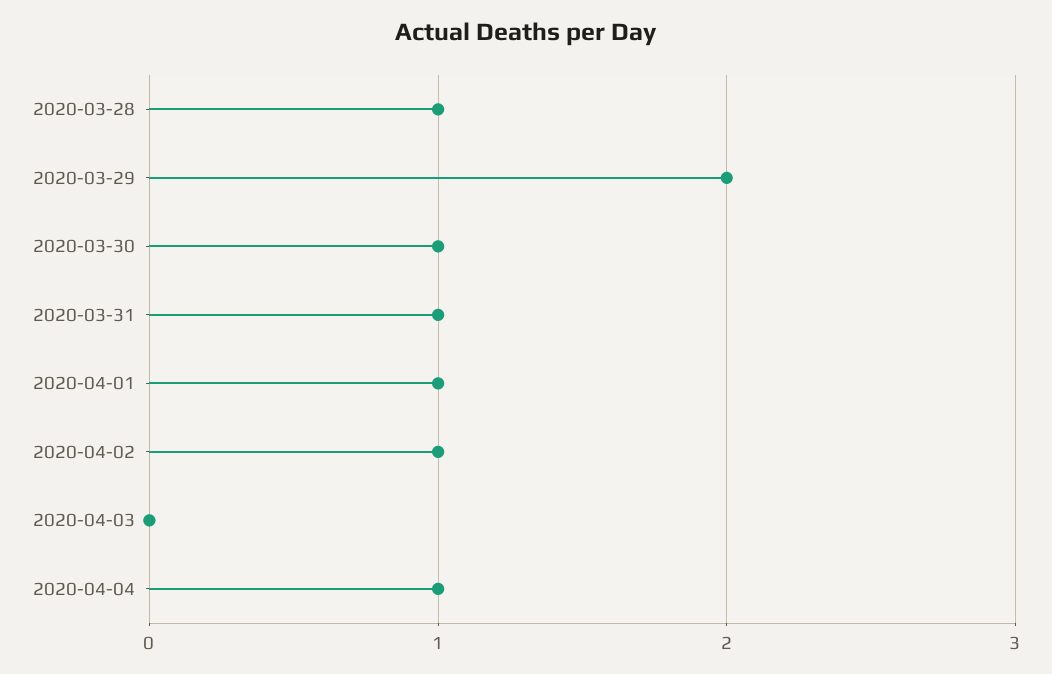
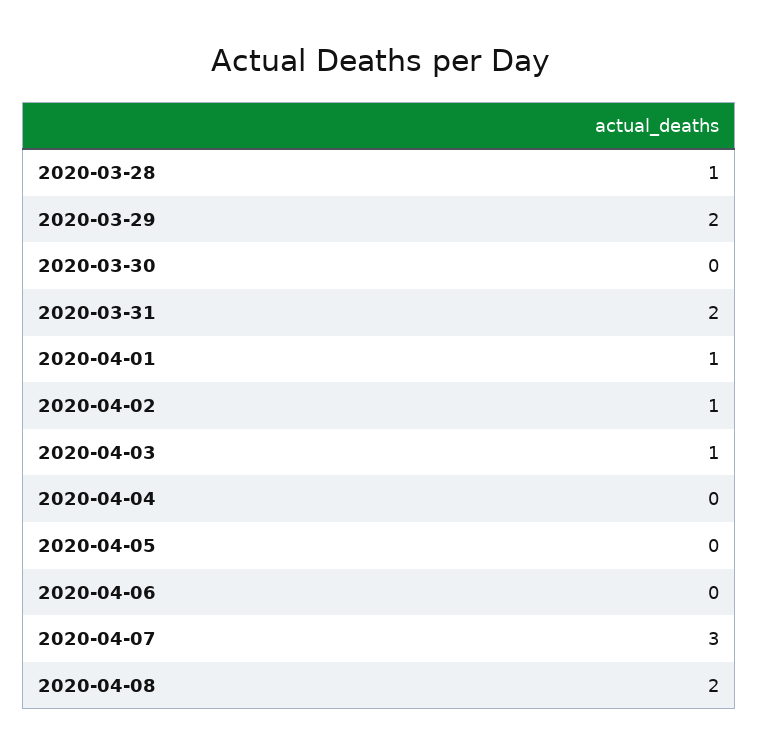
2020-03-30: 1 -> 0
2020-03-31: 1 -> 2
2020-04-03: 0 -> 1
2020-04-04: 1 -> 0
2020-04-05: none -> 0
2020-04-06: none -> 0
2020-04-07: none -> 3
2020-04-08: none -> 2

